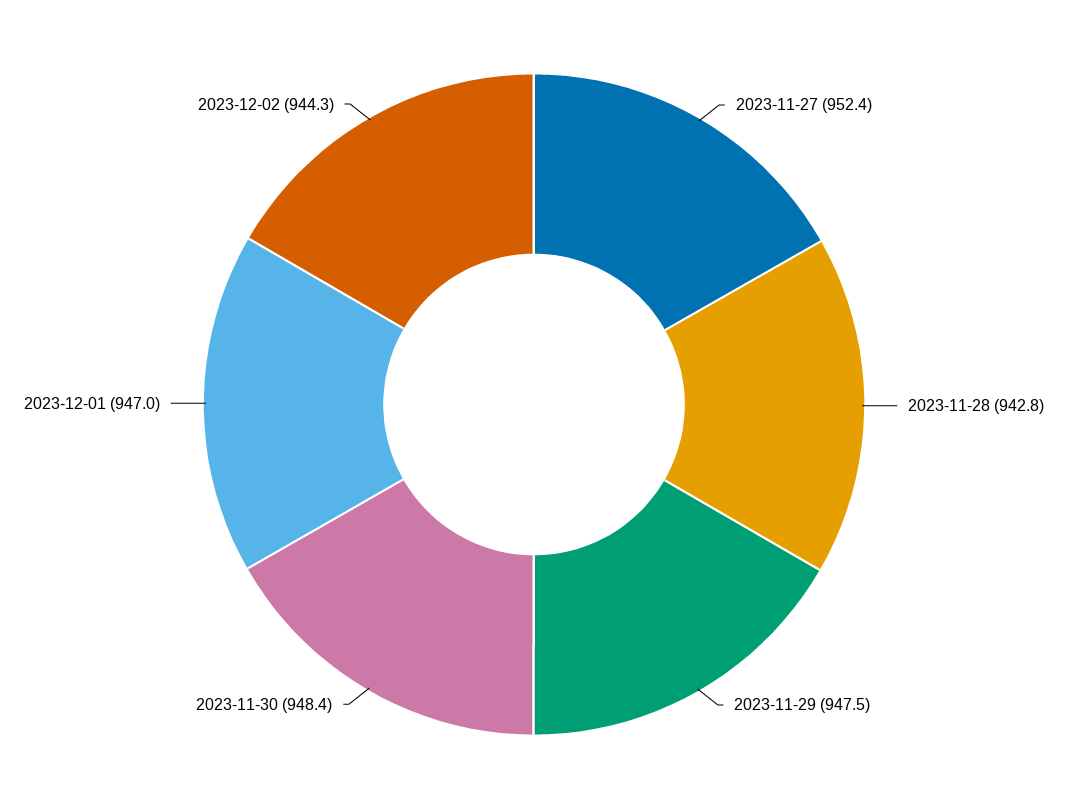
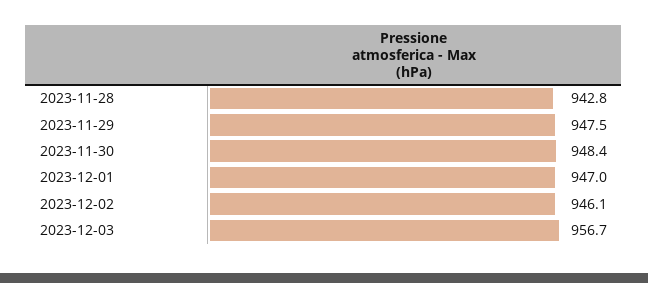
2023-11-27: 952.4 -> none
2023-12-02: 944.3 -> 946.1
2023-12-03: none -> 956.7

